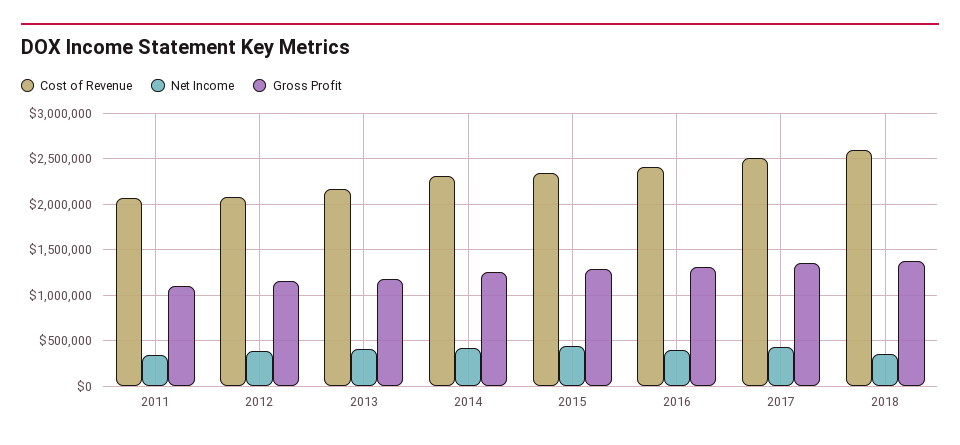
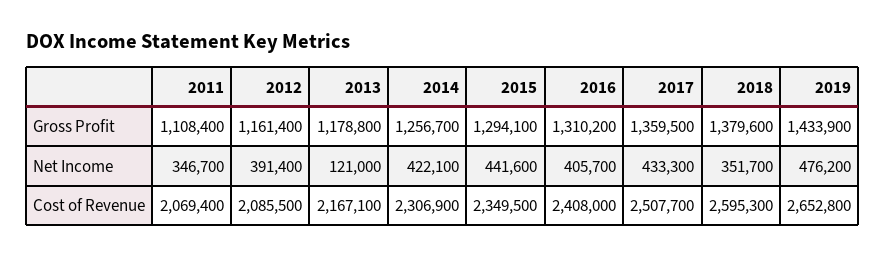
Net Income, 2013: 400000 -> 121000
Gross Profit, 2019: none -> 1433900
Net Income, 2019: none -> 476200
Cost of Revenue, 2019: none -> 2652800

